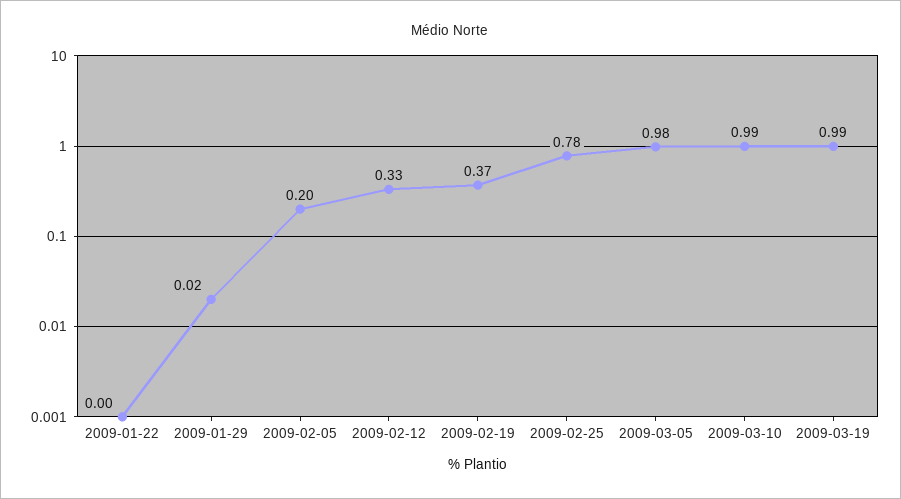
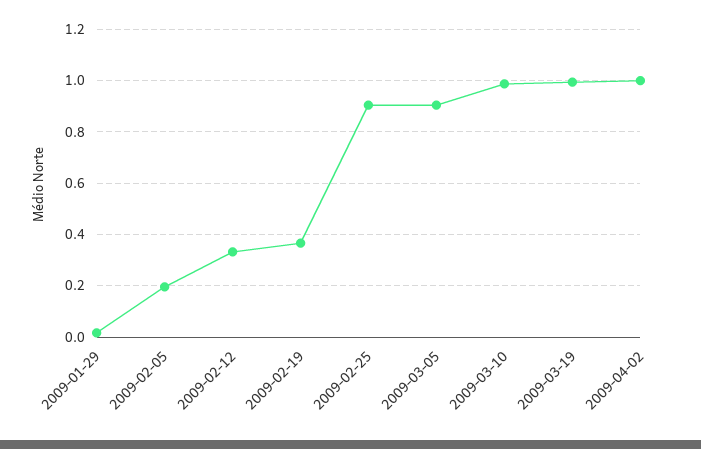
2009-01-22: 0 -> none
2009-02-25: 0.78 -> 0.9
2009-03-05: 0.98 -> 0.9
2009-04-02: none -> 1

